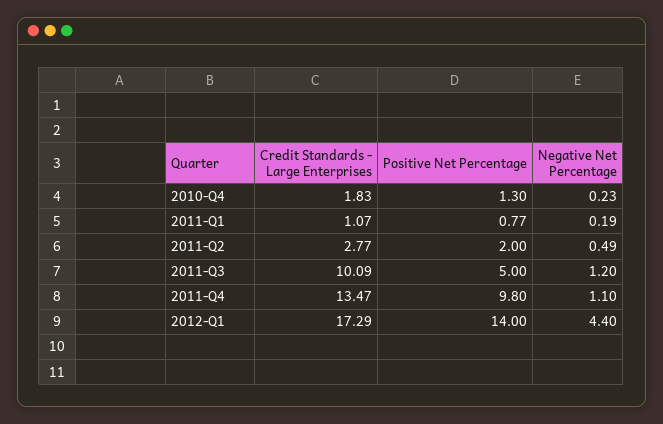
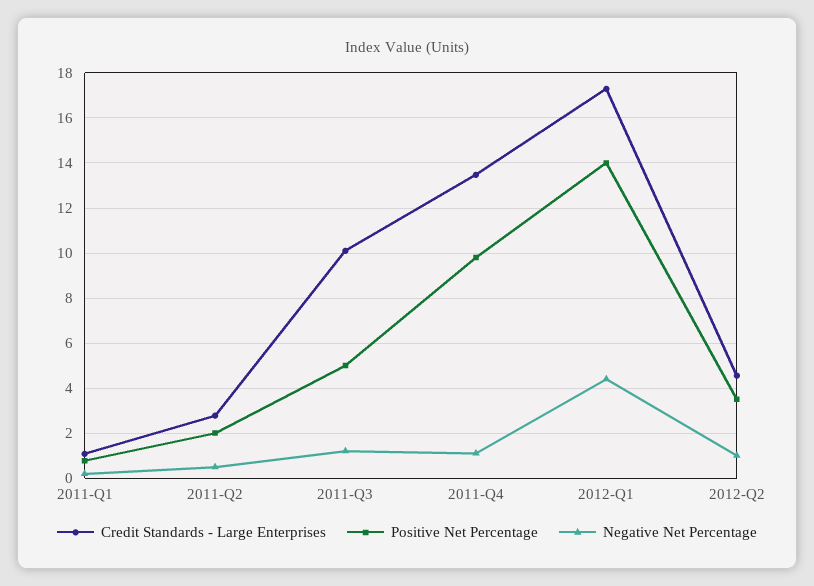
Credit Standards - Large Enterprises, 2010-Q4: 1.83 -> none
Positive Net Percentage, 2010-Q4: 1.3 -> none
Negative Net Percentage, 2010-Q4: 0.23 -> none
Credit Standards - Large Enterprises, 2012-Q2: none -> 4.5
Positive Net Percentage, 2012-Q2: none -> 3.5
Negative Net Percentage, 2012-Q2: none -> 1

